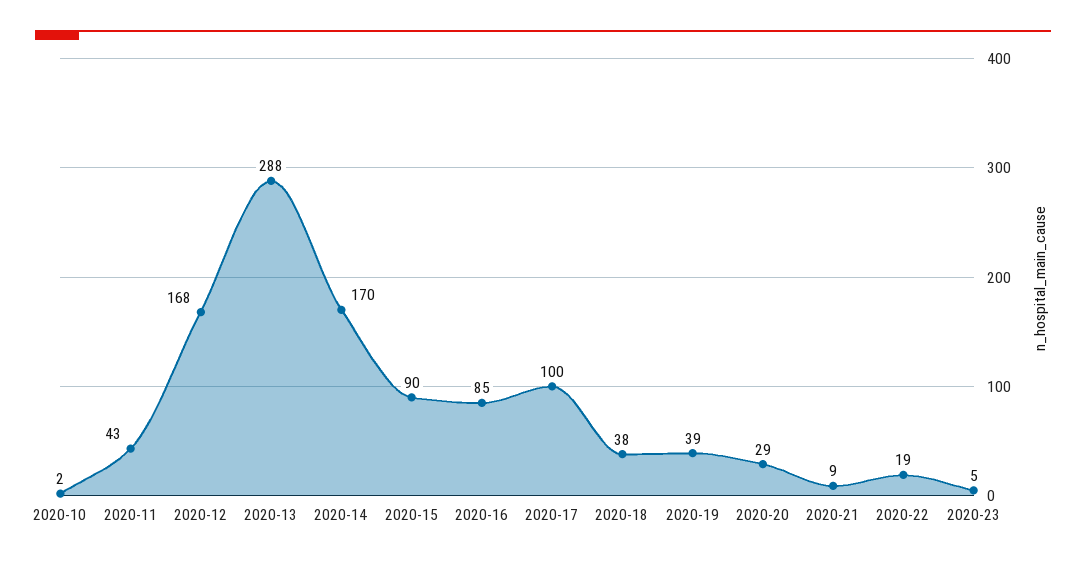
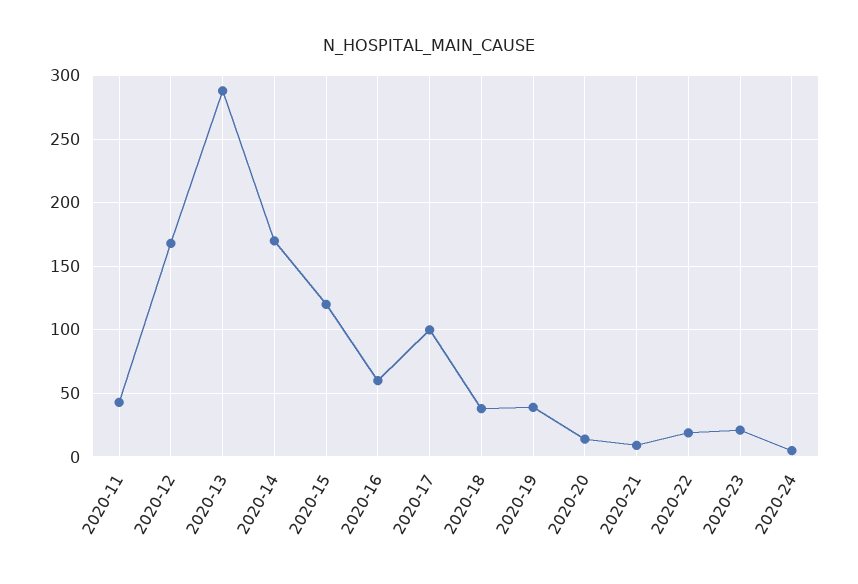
2020-10: 2 -> none
2020-15: 90 -> 120
2020-16: 85 -> 60
2020-20: 29 -> 15
2020-23: 5 -> 20
2020-24: none -> 5

